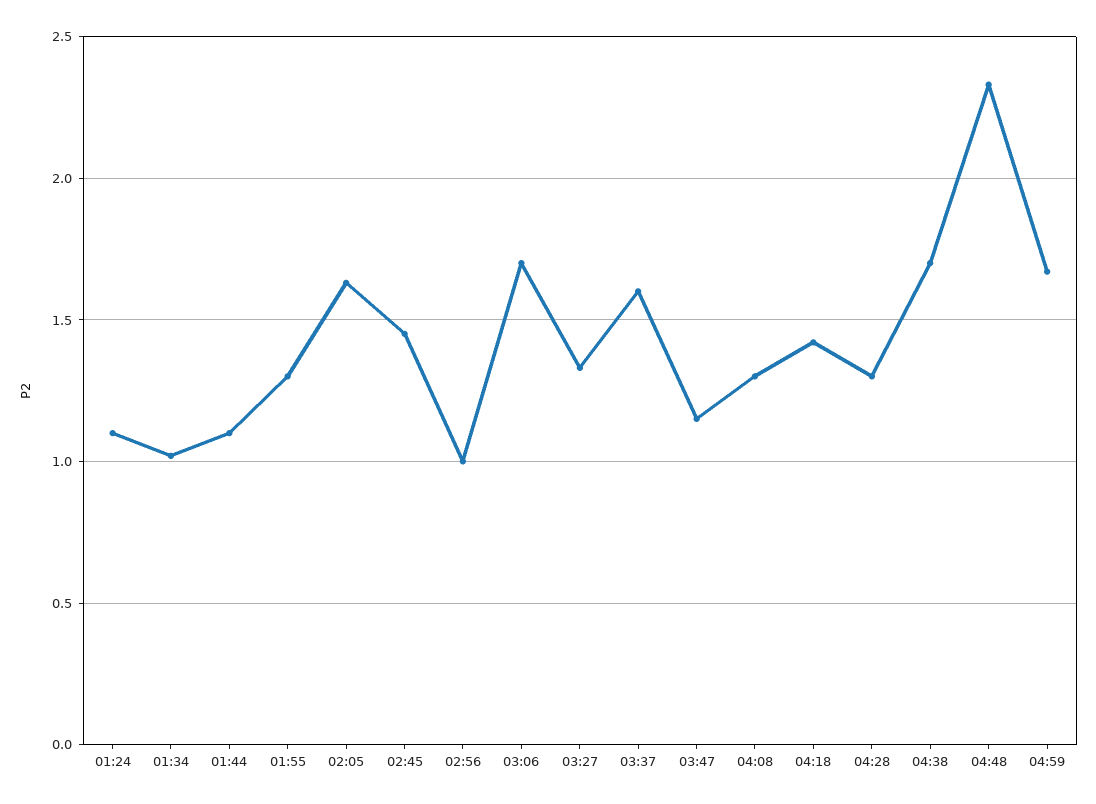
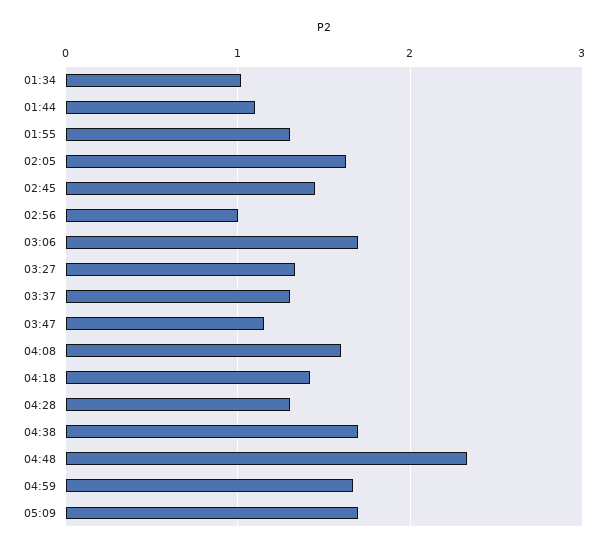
01:24: 1.1 -> none
03:37: 1.6 -> 1.3
04:08: 1.3 -> 1.6
05:09: none -> 1.7

